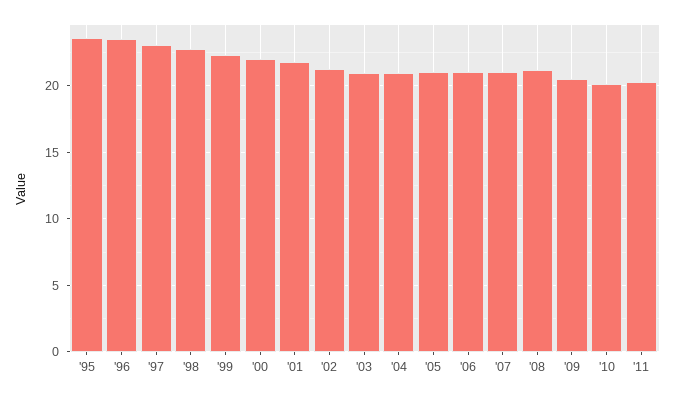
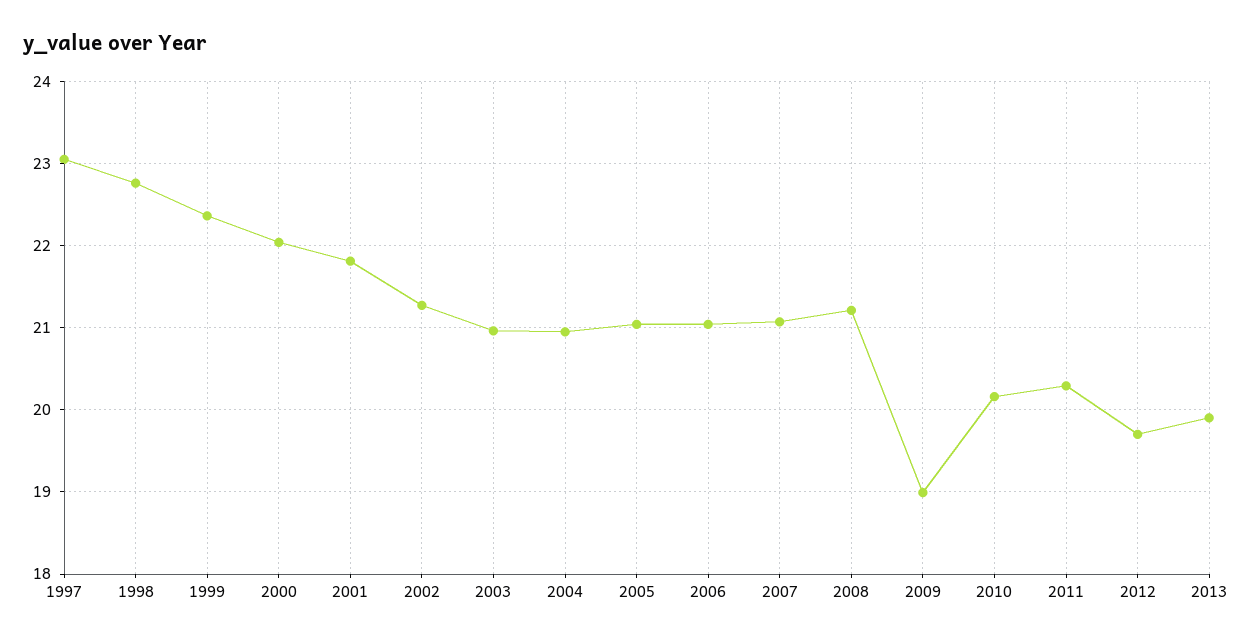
'95: 23.5 -> none
'96: 23.5 -> none
'09: 20.5 -> 19
2012: none -> 19.7
2013: none -> 19.9

